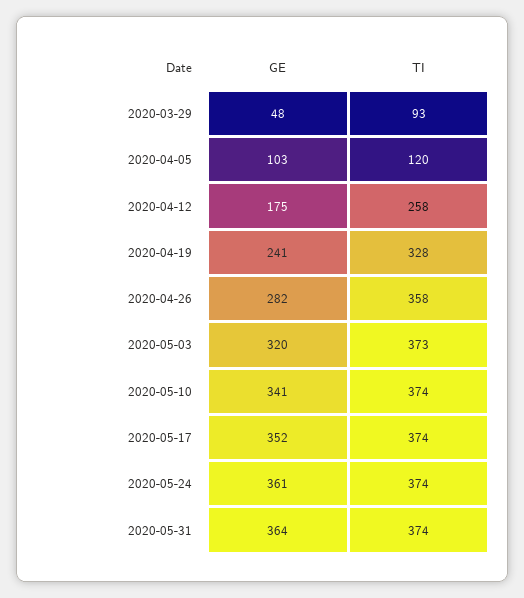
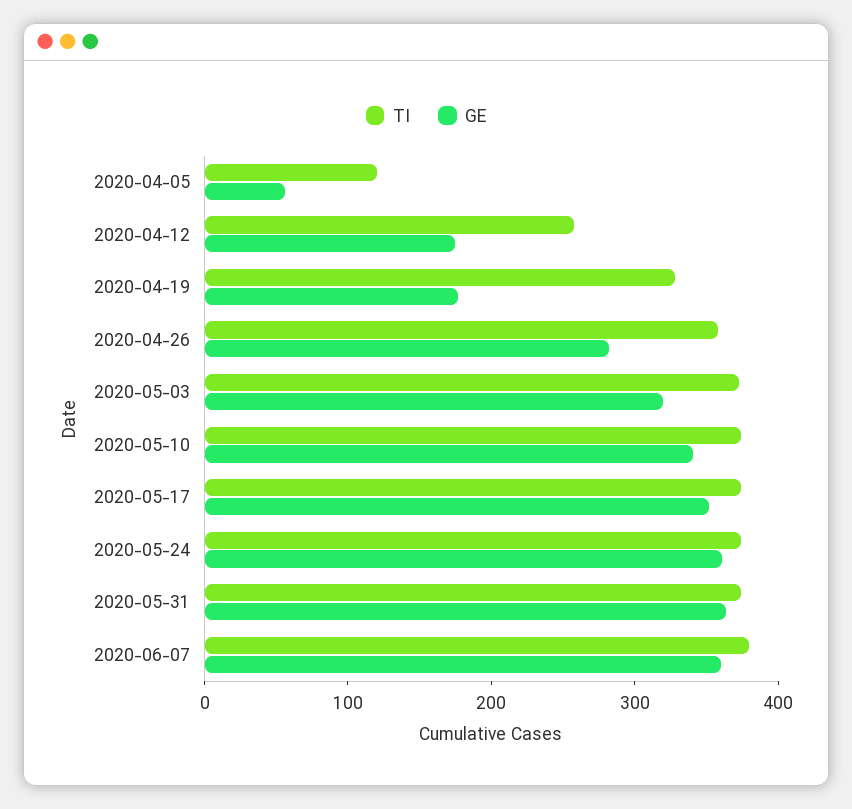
GE, 2020-03-29: 48 -> none
TI, 2020-03-29: 93 -> none
GE, 2020-04-05: 103 -> 60
GE, 2020-04-19: 241 -> 180
TI, 2020-06-07: none -> 380
GE, 2020-06-07: none -> 360

